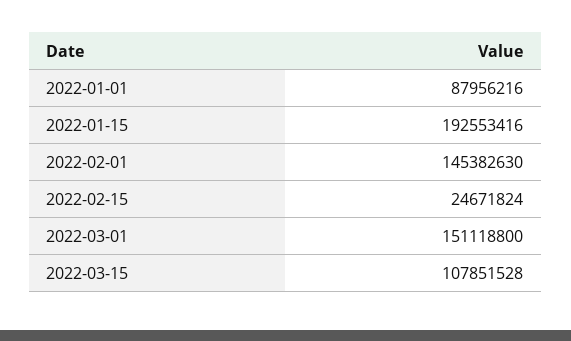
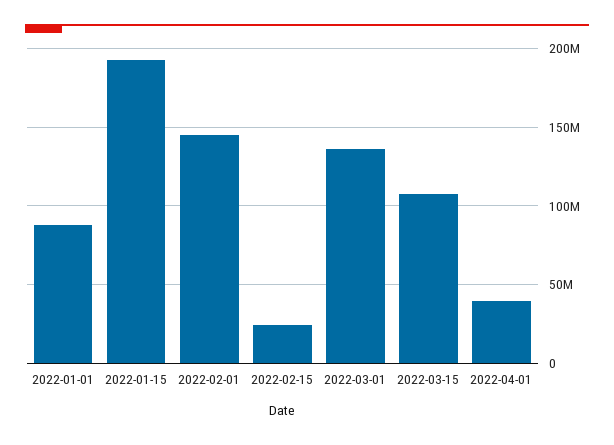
2022-03-01: 151118800 -> 135000000
2022-04-01: none -> 40000000

